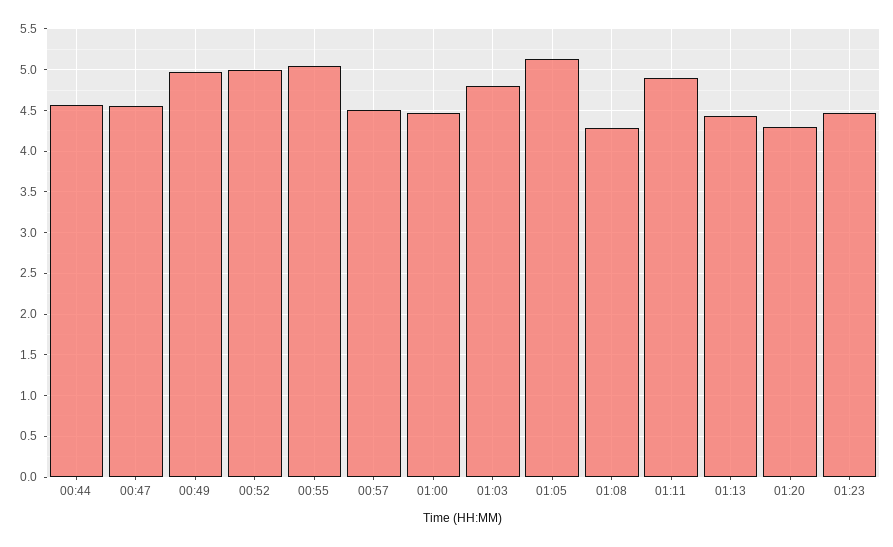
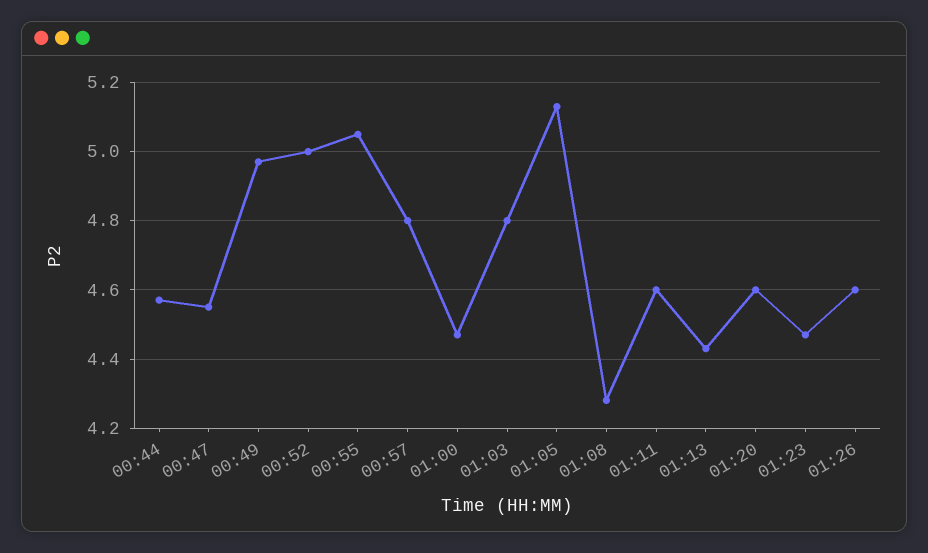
00:57: 4.5 -> 4.8
01:11: 4.9 -> 4.6
01:20: 4.3 -> 4.6
01:26: none -> 4.6

